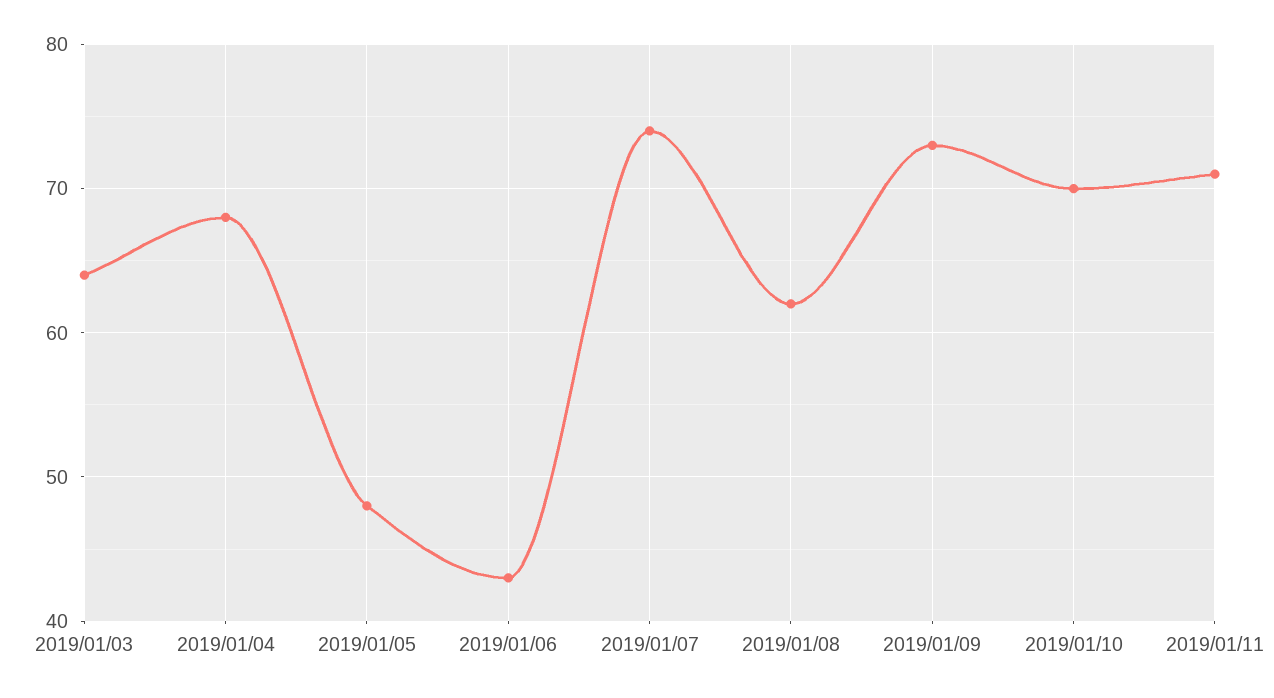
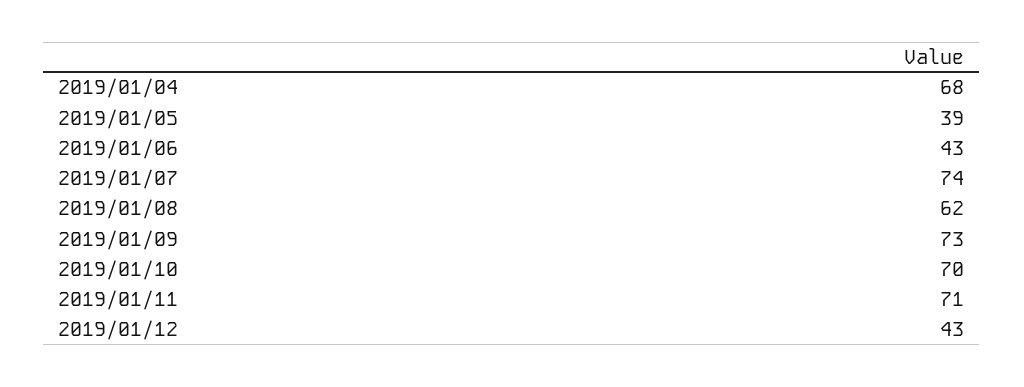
2019/01/03: 64 -> none
2019/01/05: 48 -> 39
2019/01/12: none -> 43

